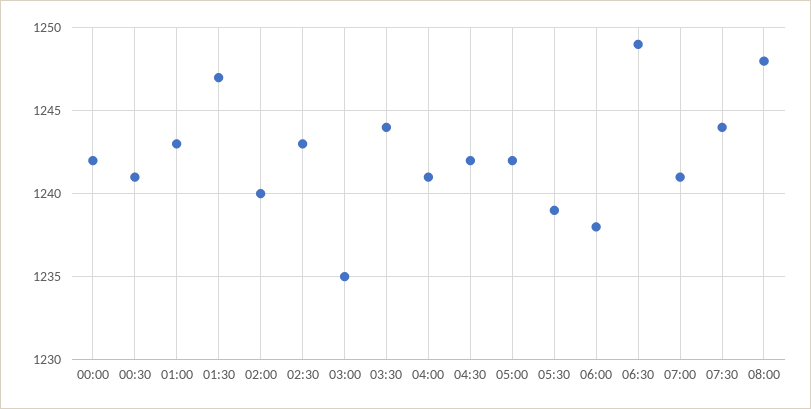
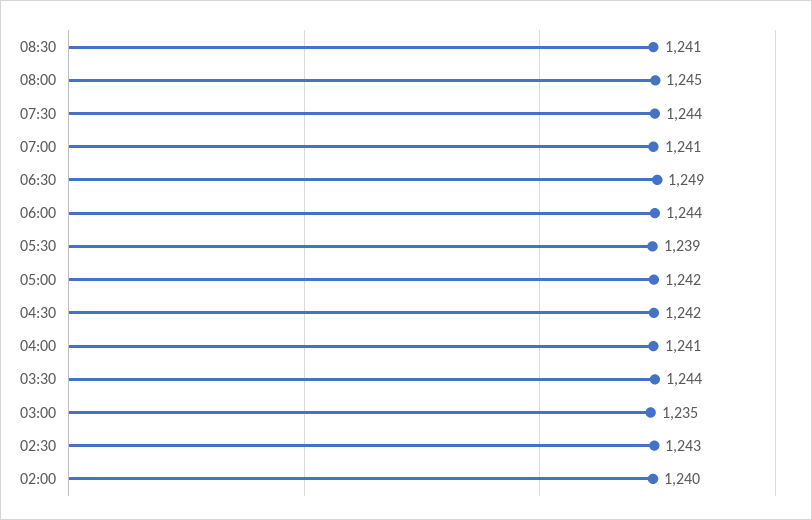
00:00: 1242 -> none
00:30: 1241 -> none
01:00: 1243 -> none
01:30: 1247 -> none
06:00: 1238 -> 1244
08:00: 1248 -> 1245
08:30: none -> 1241

